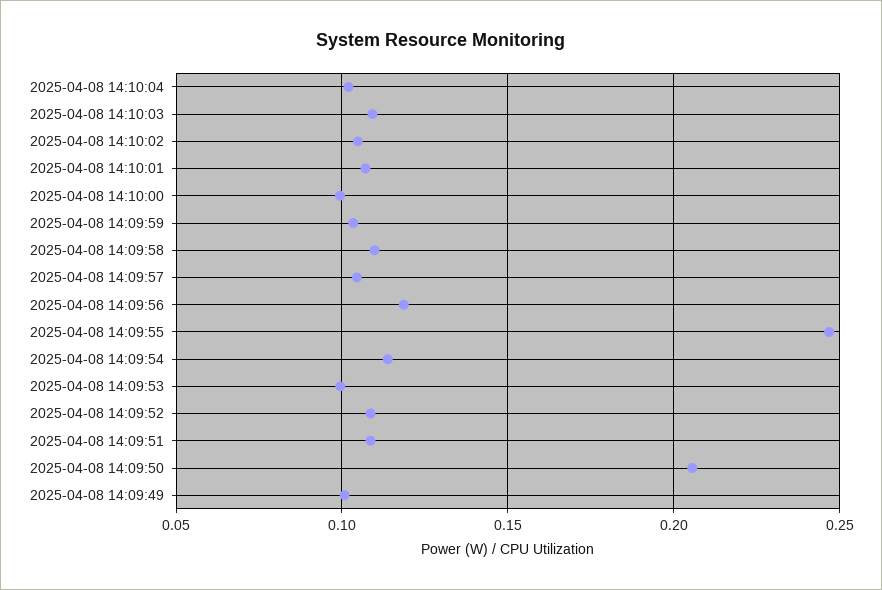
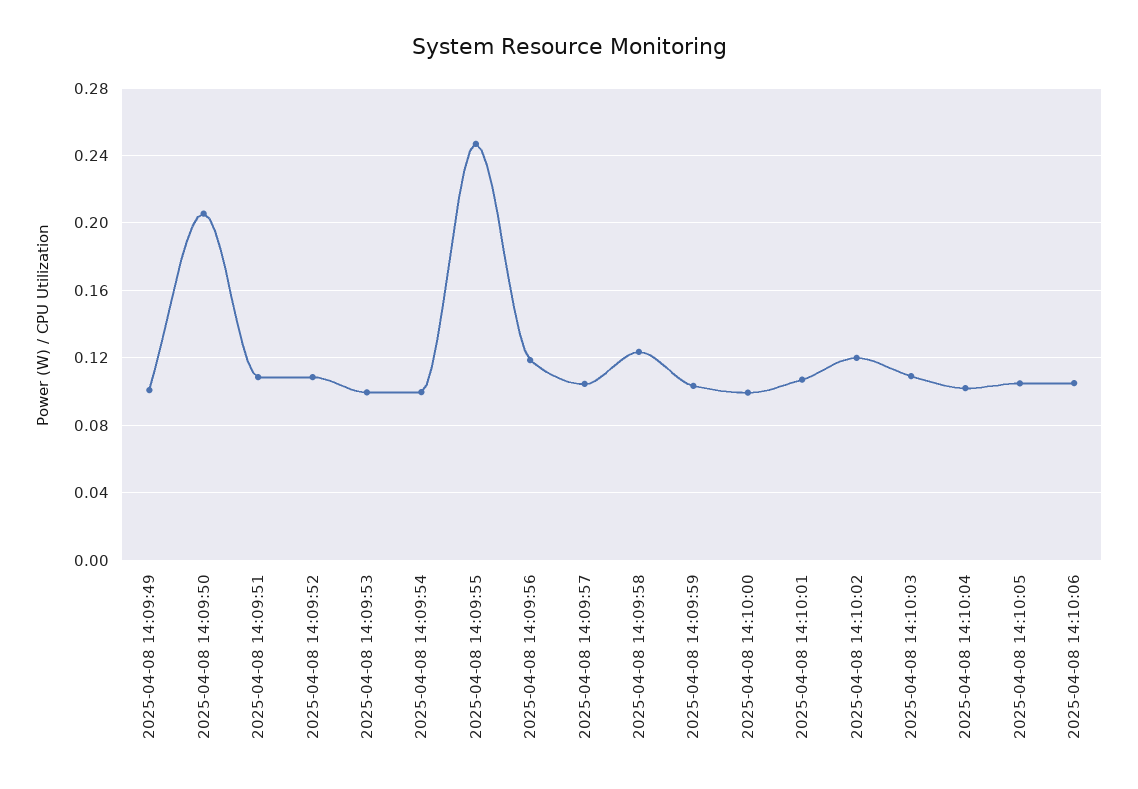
2025-04-08 14:10:02: 0.105 -> 0.12
2025-04-08 14:09:58: 0.11 -> 0.125
2025-04-08 14:09:54: 0.115 -> 0.1
2025-04-08 14:10:05: none -> 0.105
2025-04-08 14:10:06: none -> 0.105

